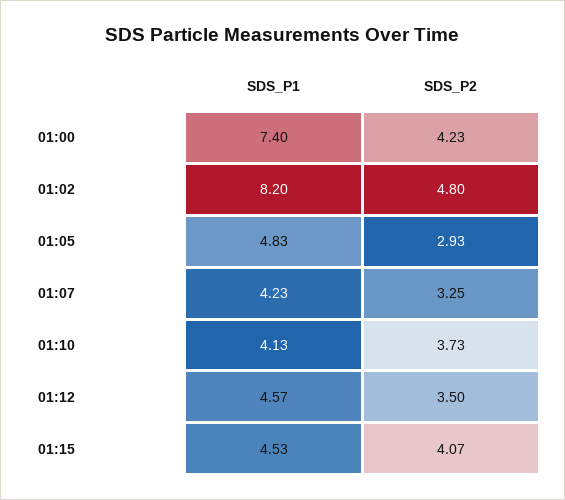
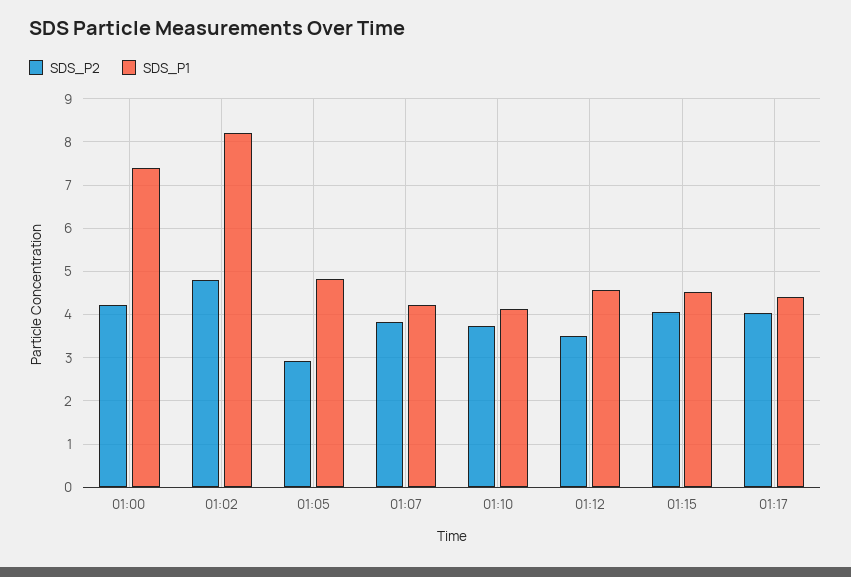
SDS_P2, 01:07: 3.25 -> 3.8
SDS_P2, 01:17: none -> 4
SDS_P1, 01:17: none -> 4.4

